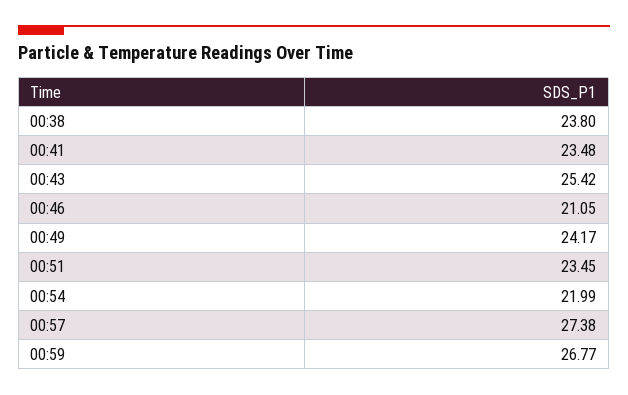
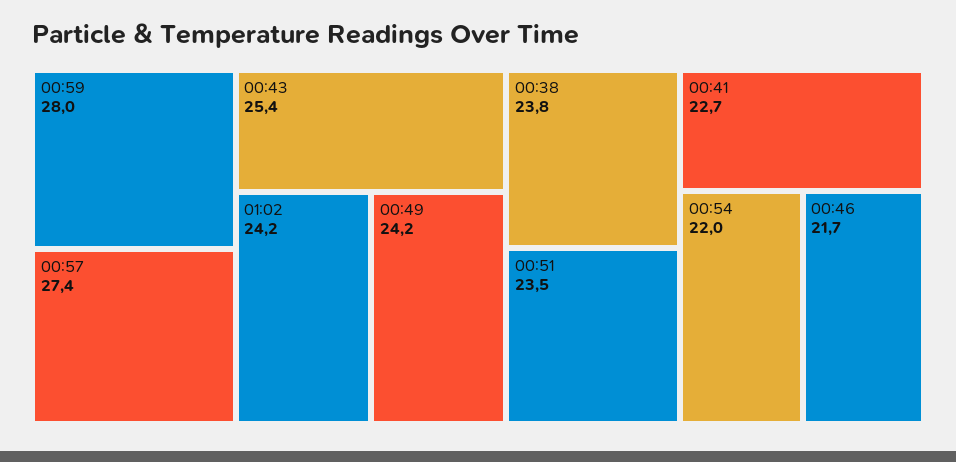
00:41: 23.48 -> 22.7
00:46: 21.05 -> 21.7
00:59: 26.77 -> 28
01:02: none -> 24.2

